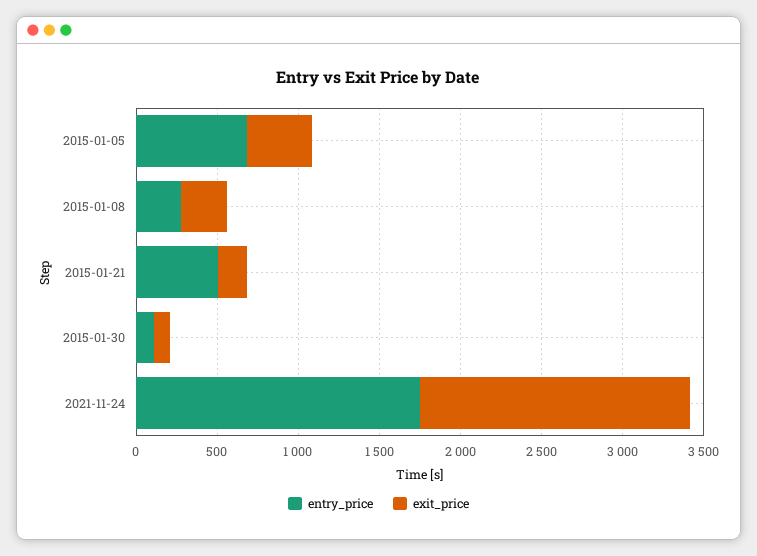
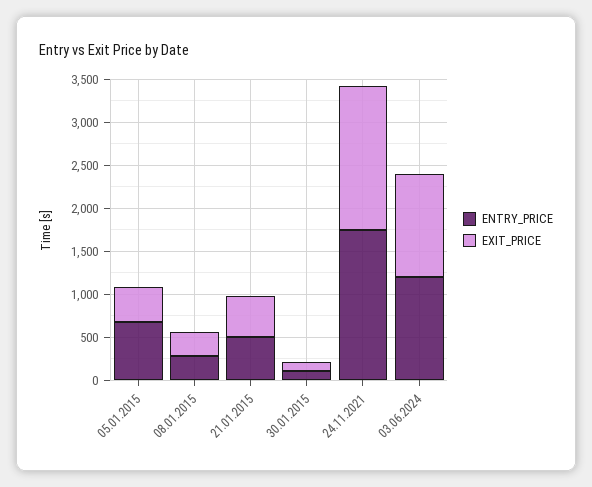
exit_price, 2015-01-21: 200 -> 500
entry_price, 03.06.2024: none -> 1200
exit_price, 03.06.2024: none -> 1200

